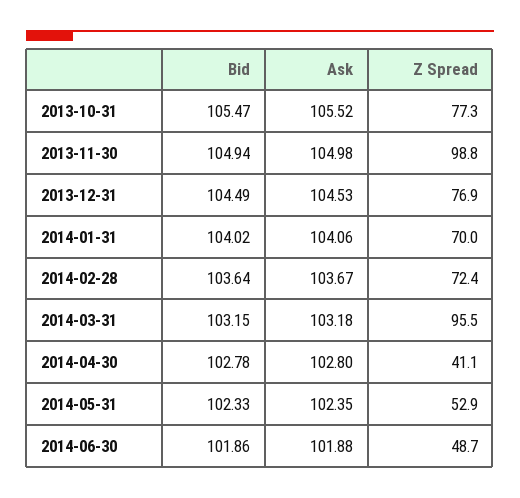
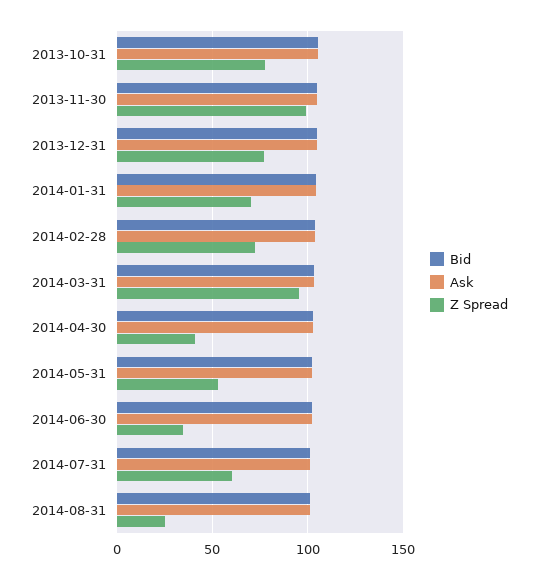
Z Spread, 2014-06-30: 48.7 -> 35
Bid, 2014-07-31: none -> 100
Ask, 2014-07-31: none -> 100
Z Spread, 2014-07-31: none -> 60
Bid, 2014-08-31: none -> 100
Ask, 2014-08-31: none -> 100
Z Spread, 2014-08-31: none -> 25

